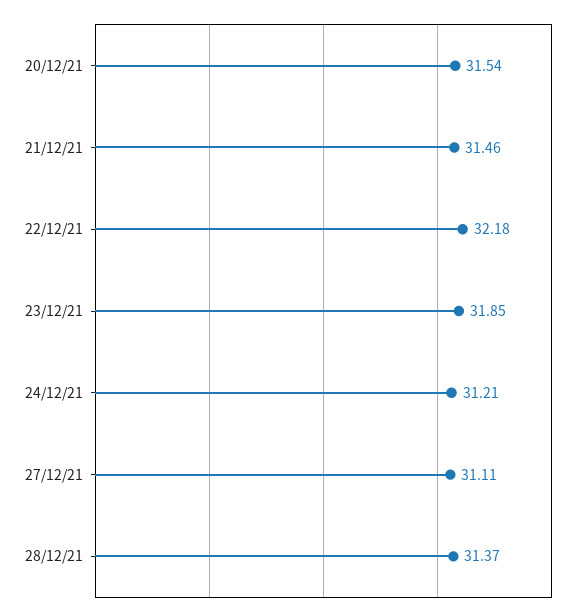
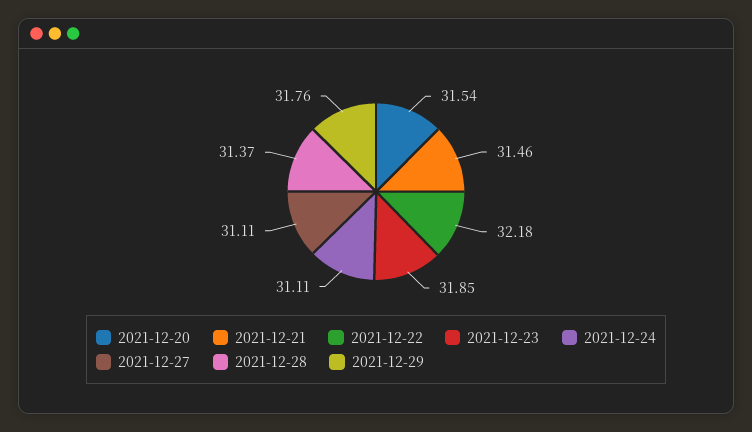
24/12/21: 31.21 -> 31.11
2021-12-29: none -> 31.76

